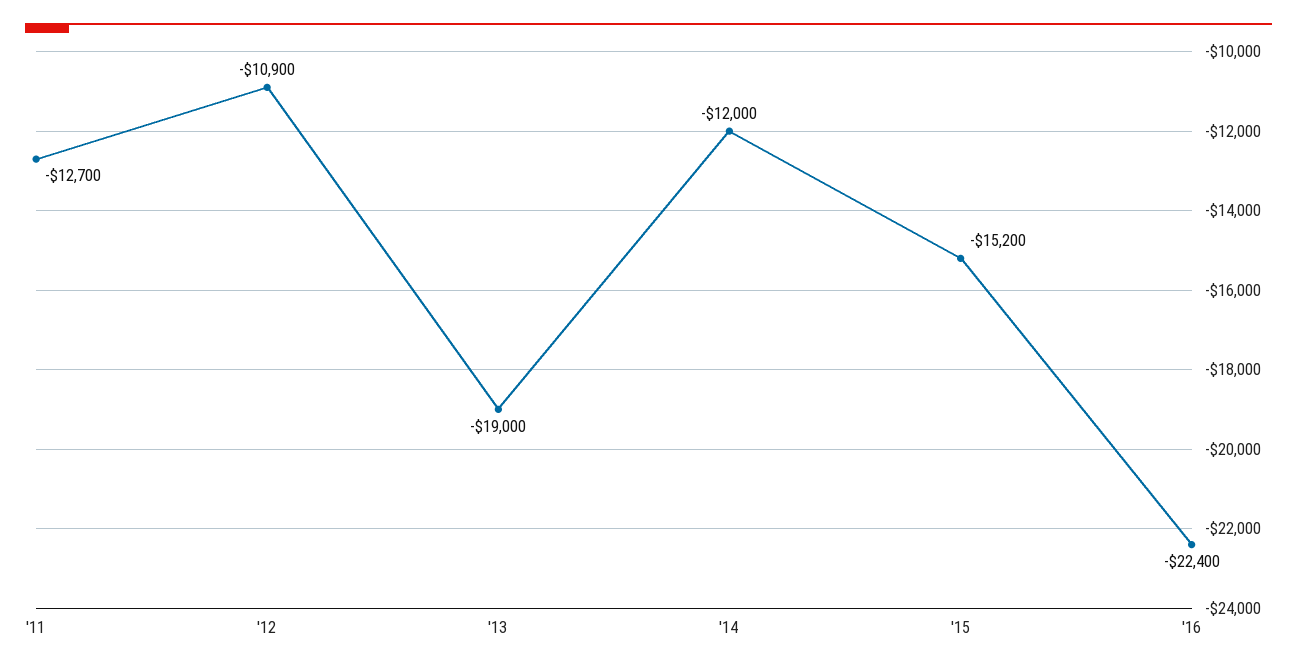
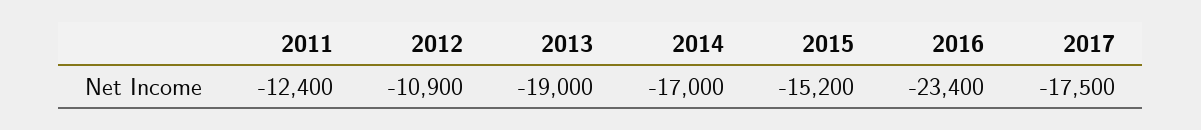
'11: -12700 -> -12400
'14: -12000 -> -17000
'16: -22400 -> -23400
2017: none -> -17500

